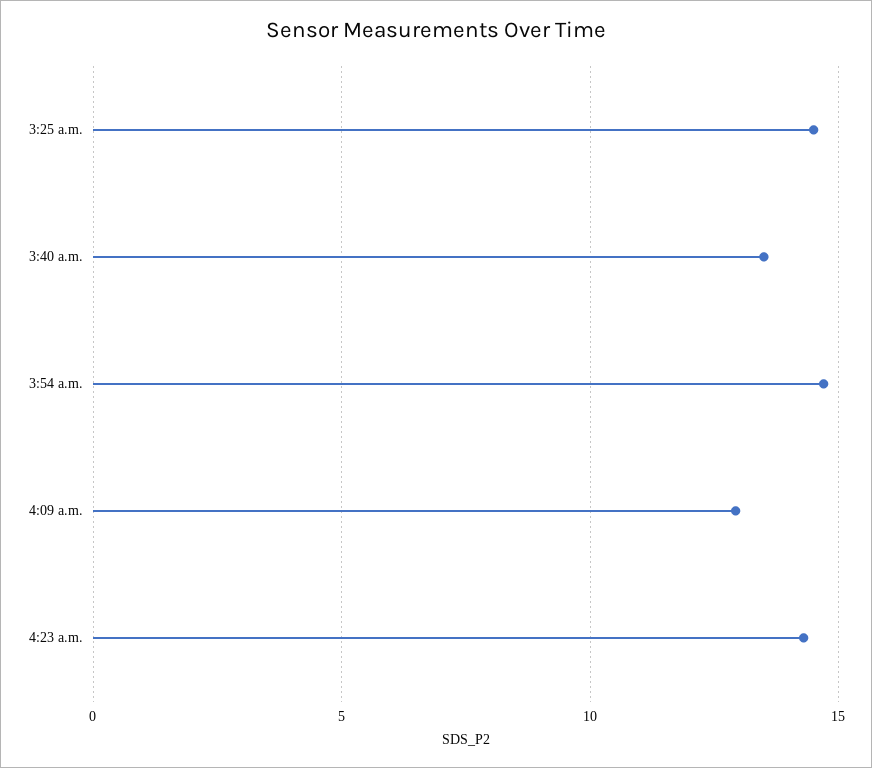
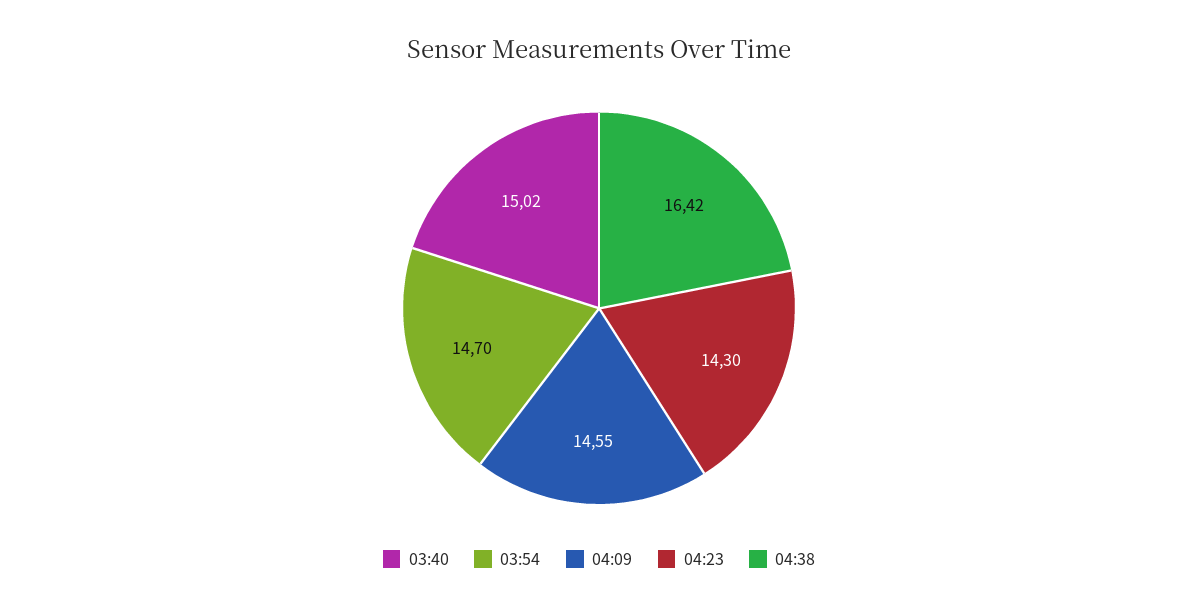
3:25 a.m.: 14.5 -> none
3:40 a.m.: 13.5 -> 15.02
4:09 a.m.: 13 -> 14.55
04:38: none -> 16.42

